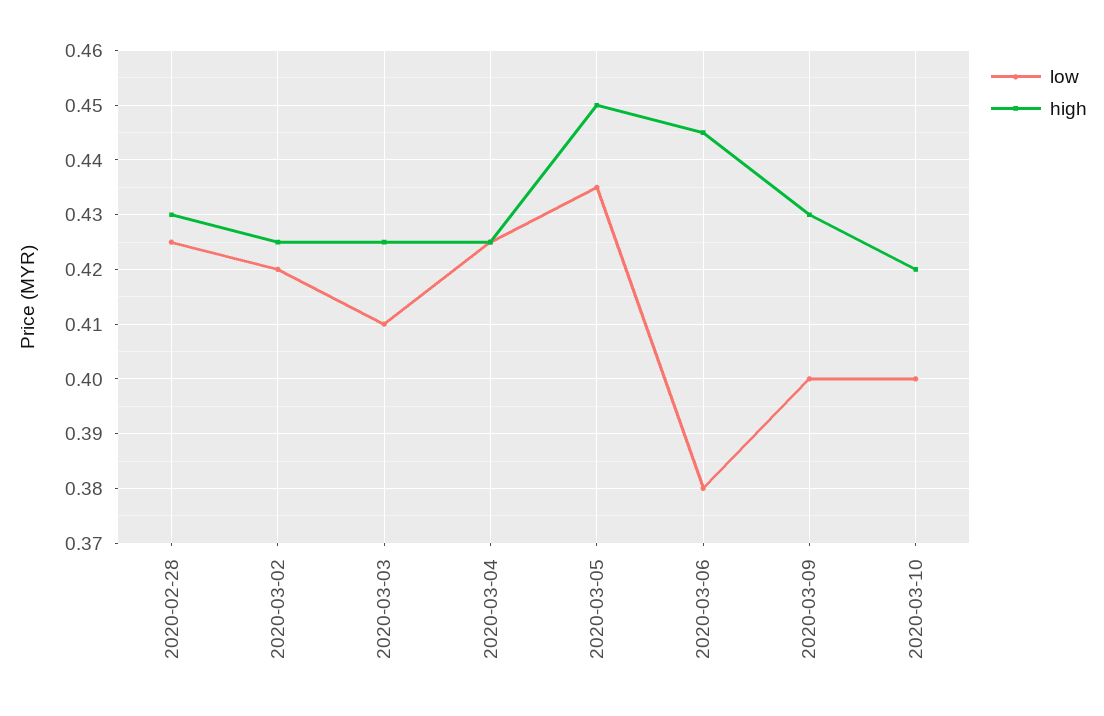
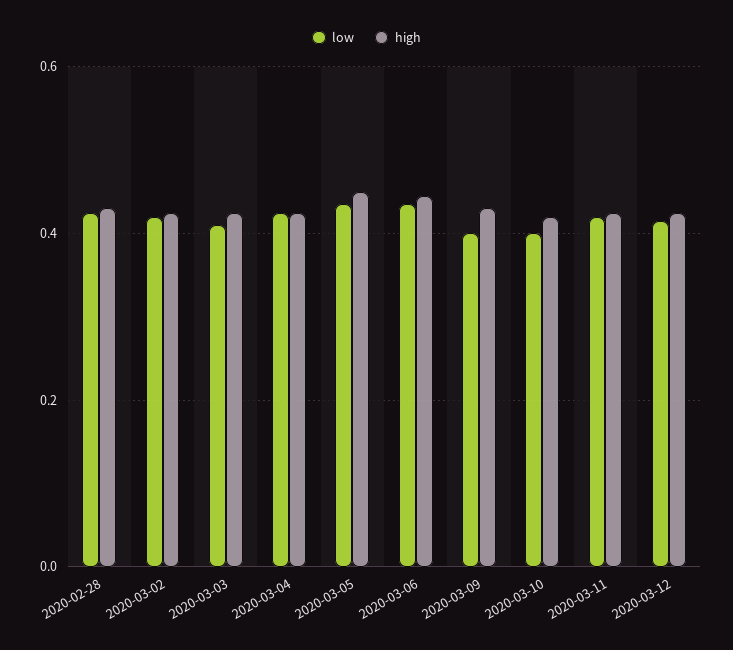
low, 2020-03-06: 0.38 -> 0.44
low, 2020-03-11: none -> 0.42
high, 2020-03-11: none -> 0.42
low, 2020-03-12: none -> 0.42
high, 2020-03-12: none -> 0.42

